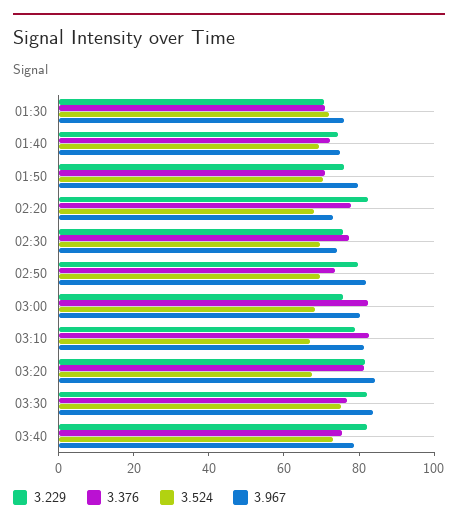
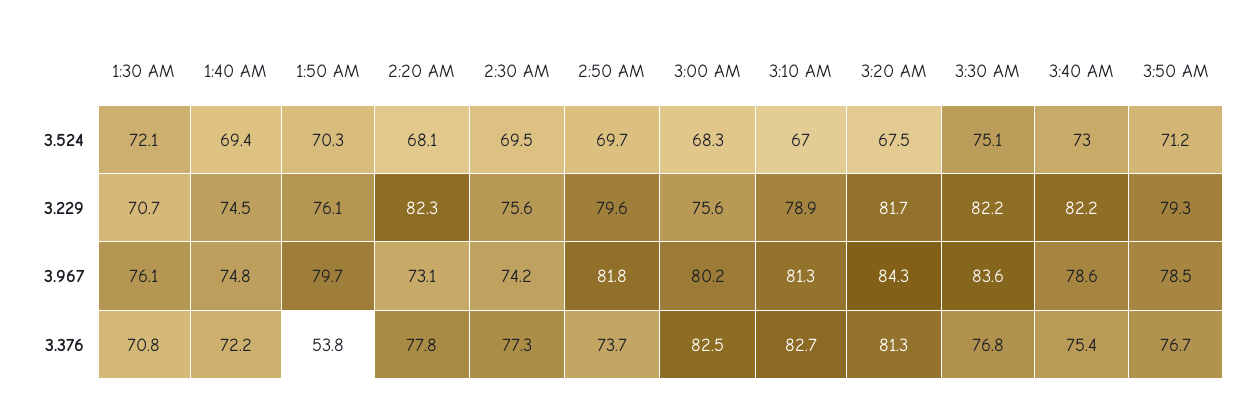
3.376, 01:50: 70 -> 53.8
3.524, 3:50 AM: none -> 71.2
3.229, 3:50 AM: none -> 79.3
3.967, 3:50 AM: none -> 78.5
3.376, 3:50 AM: none -> 76.7

